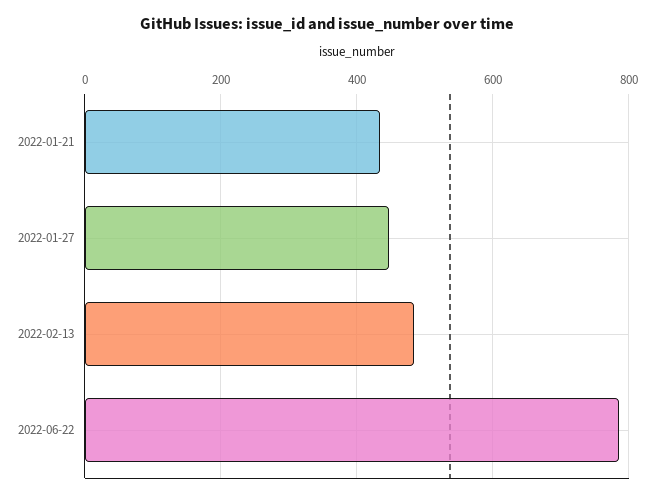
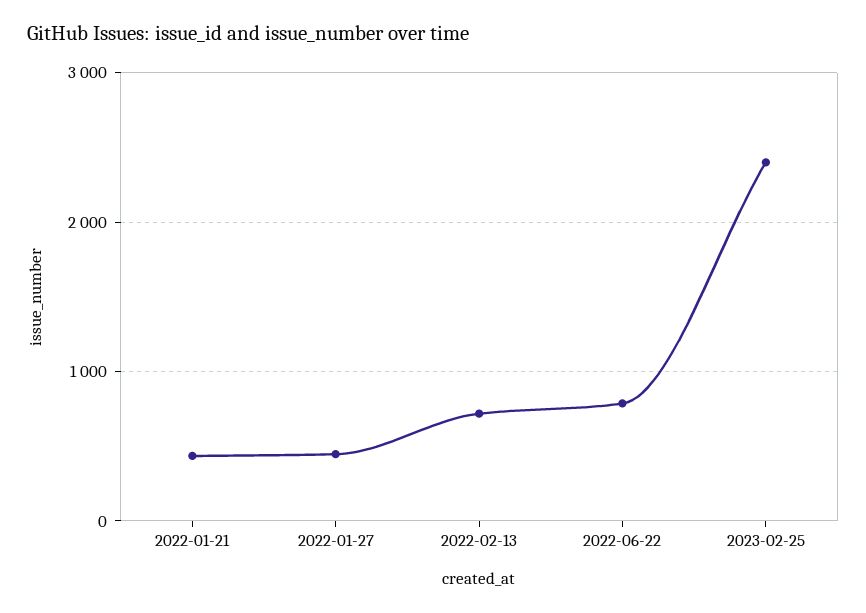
2022-02-13: 480 -> 700
2023-02-25: none -> 2400

